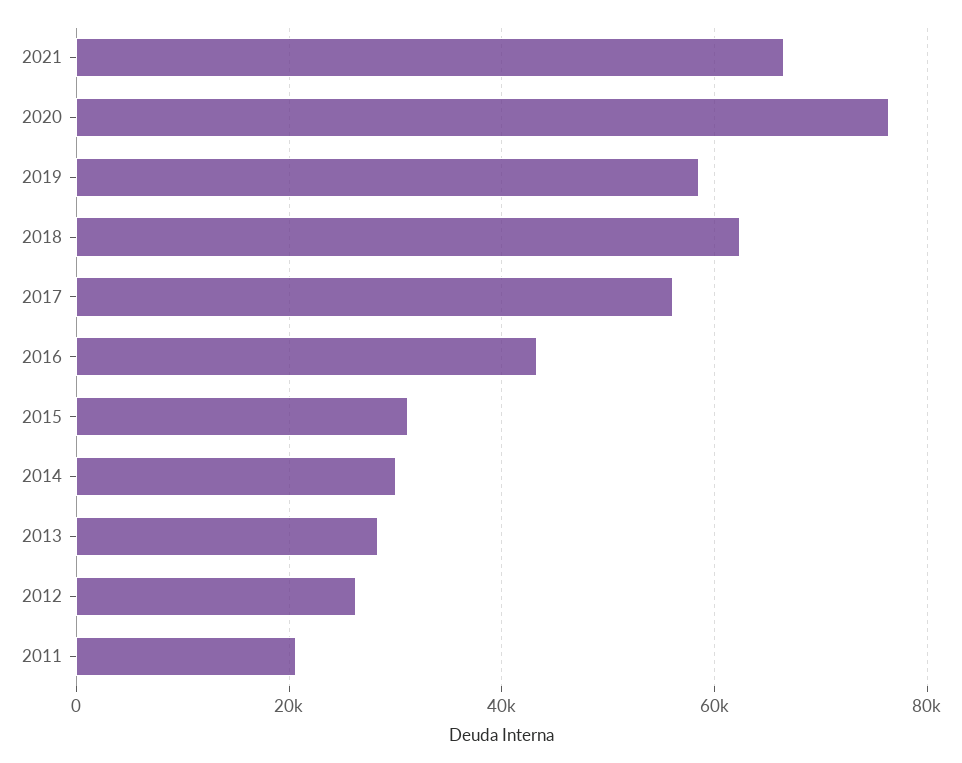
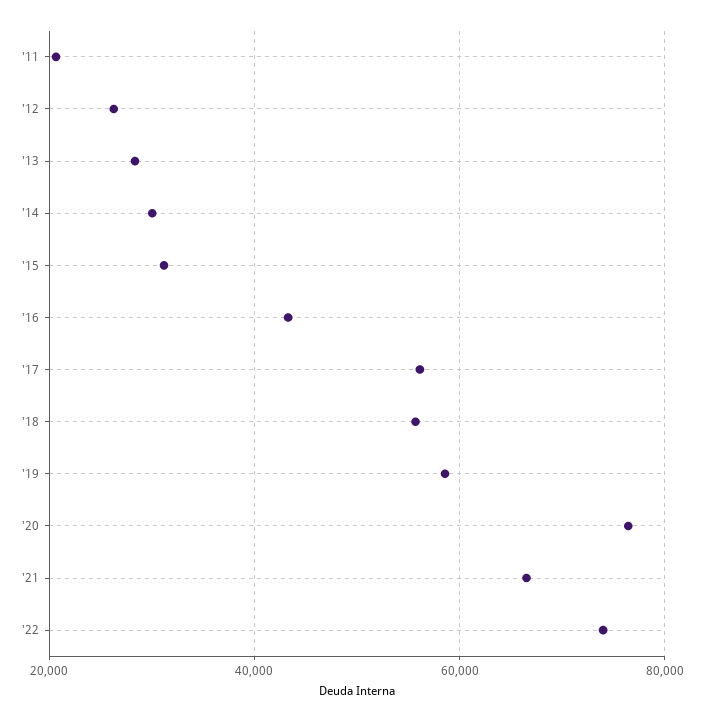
2018: 62000 -> 56000
'22: none -> 74000

